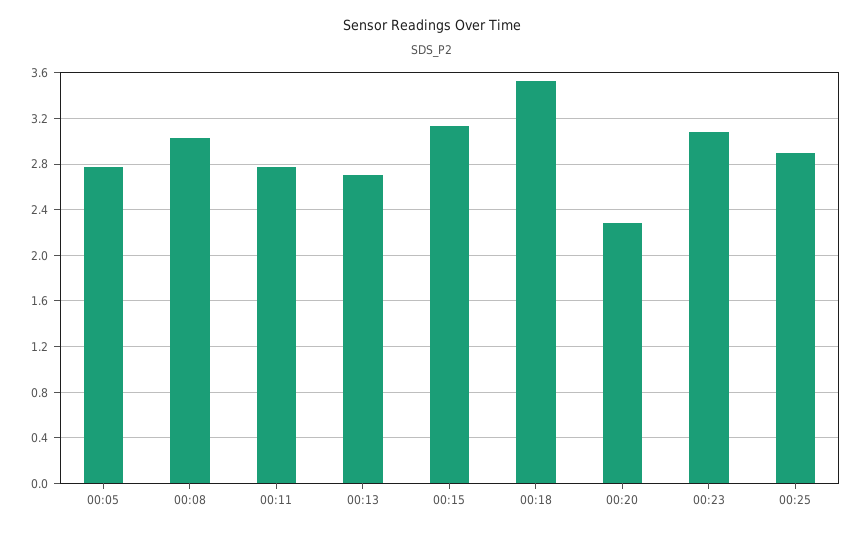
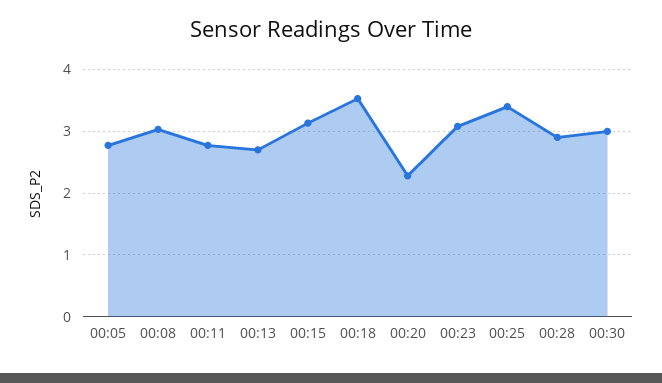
00:25: 2.9 -> 3.4
00:28: none -> 2.9
00:30: none -> 3

